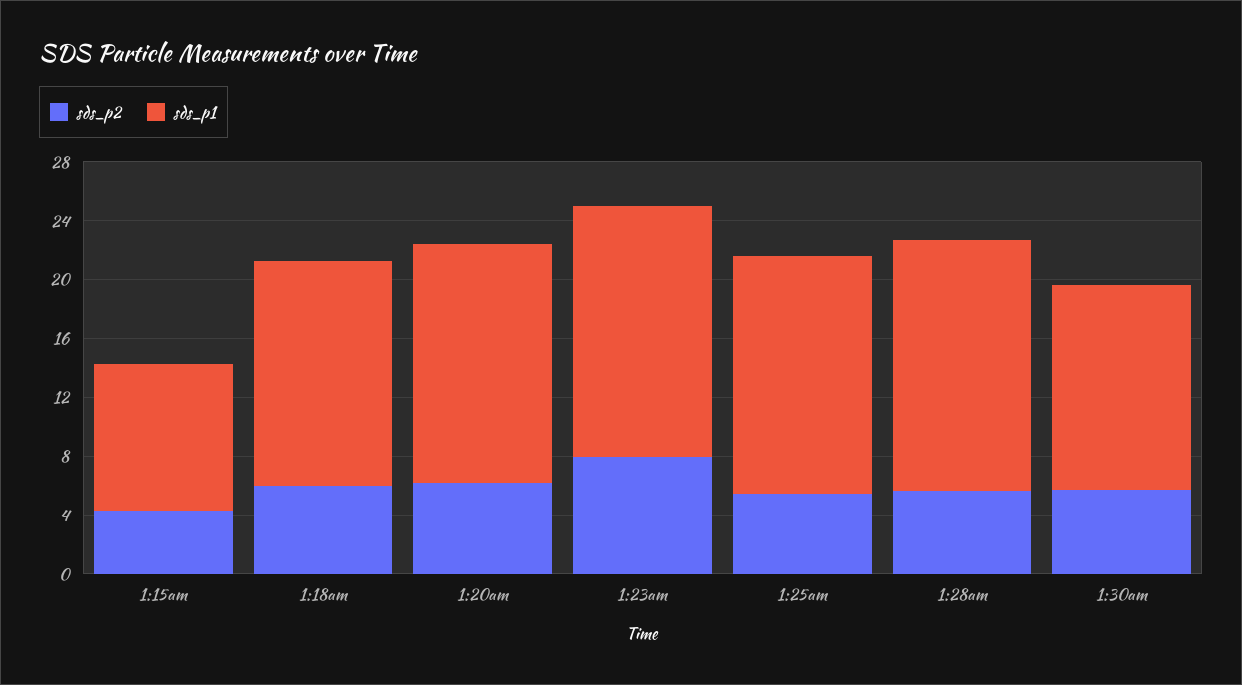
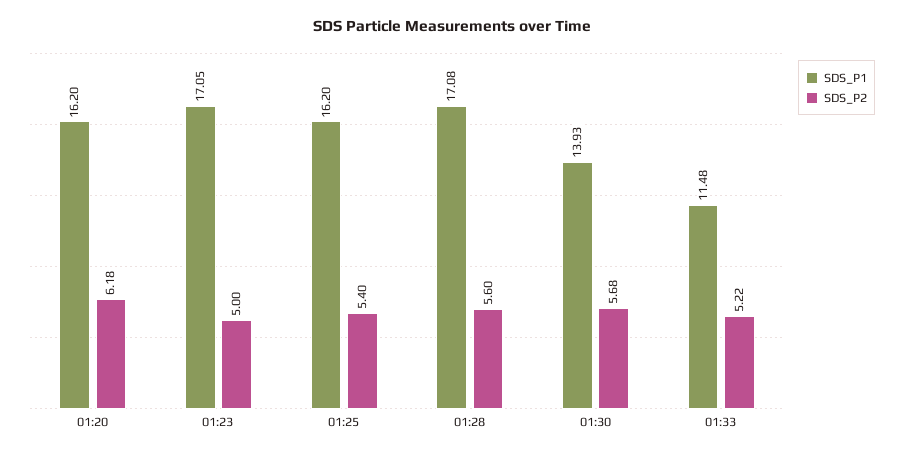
sds_p2, 1:15am: 4 -> none
sds_p1, 1:15am: 10 -> none
sds_p2, 1:18am: 6 -> none
sds_p1, 1:18am: 15 -> none
sds_p2, 1:23am: 8 -> 5
sds_p1, 01:33: none -> 11.48
sds_p2, 01:33: none -> 5.22

